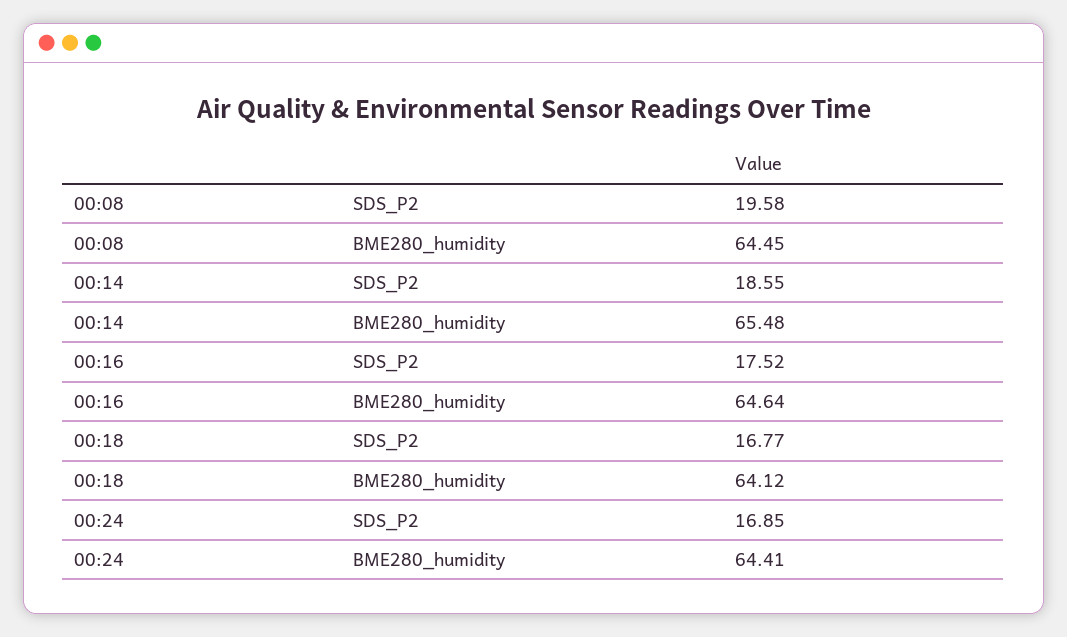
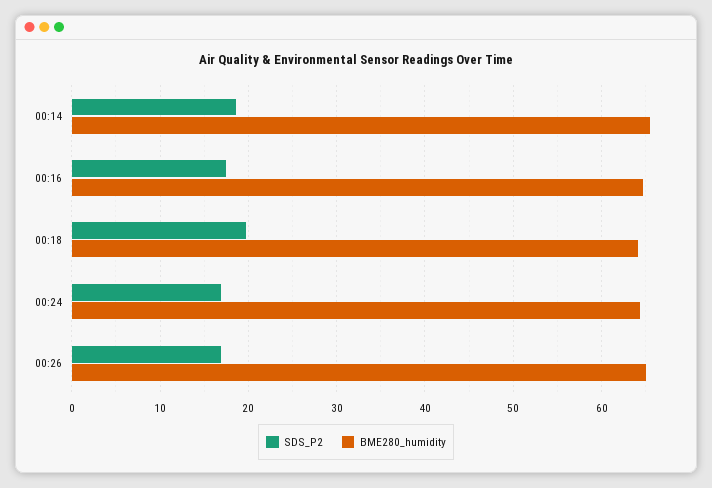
SDS_P2, 00:08: 19.58 -> none
BME280_humidity, 00:08: 64.45 -> none
SDS_P2, 00:18: 16.77 -> 20
SDS_P2, 00:26: none -> 17
BME280_humidity, 00:26: none -> 65

